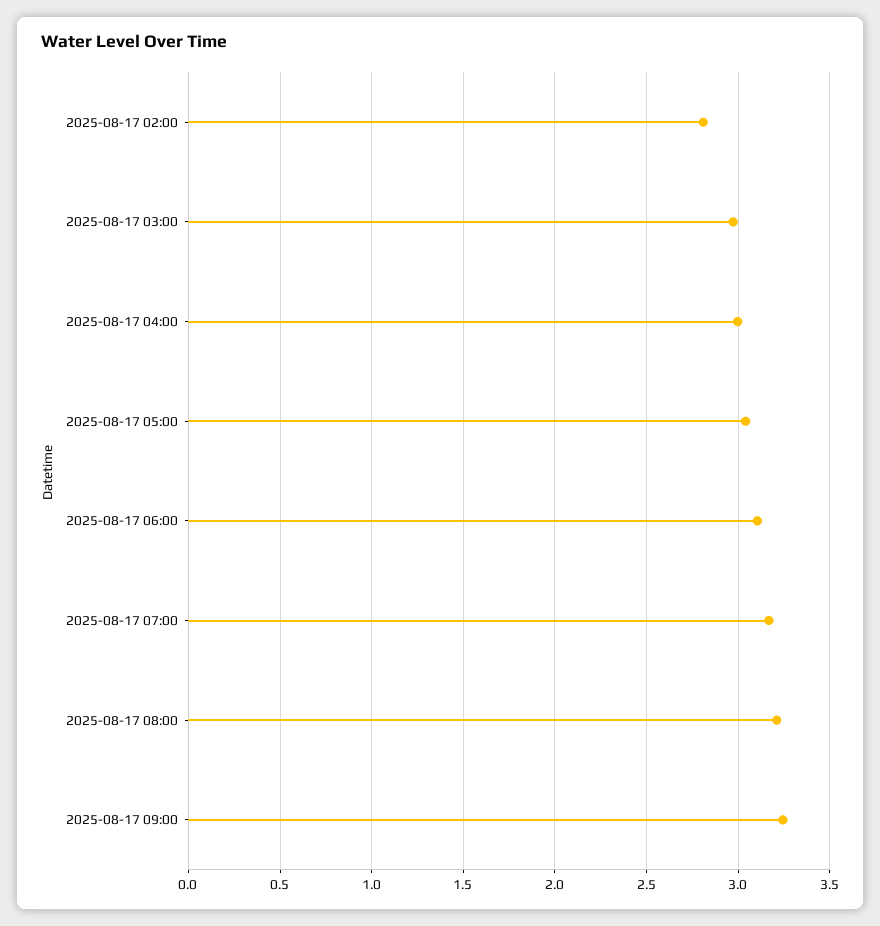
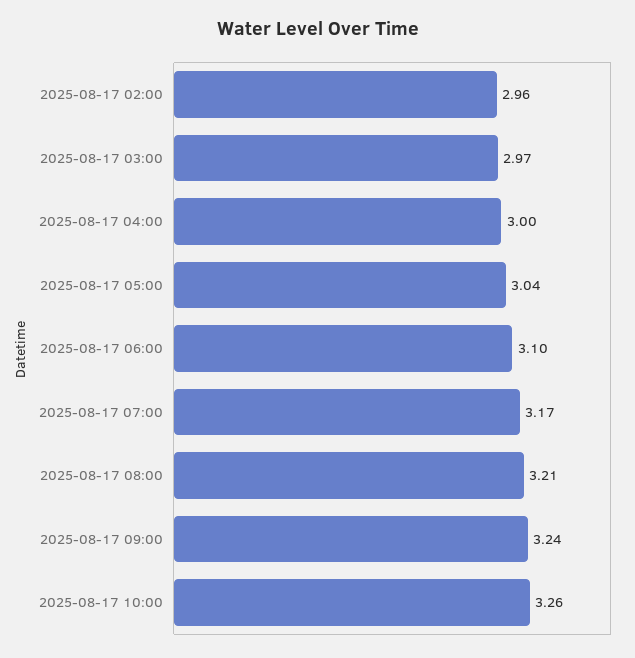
2025-08-17 02:00: 2.8 -> 2.96
2025-08-17 10:00: none -> 3.26

